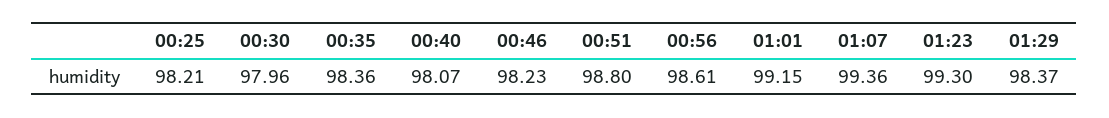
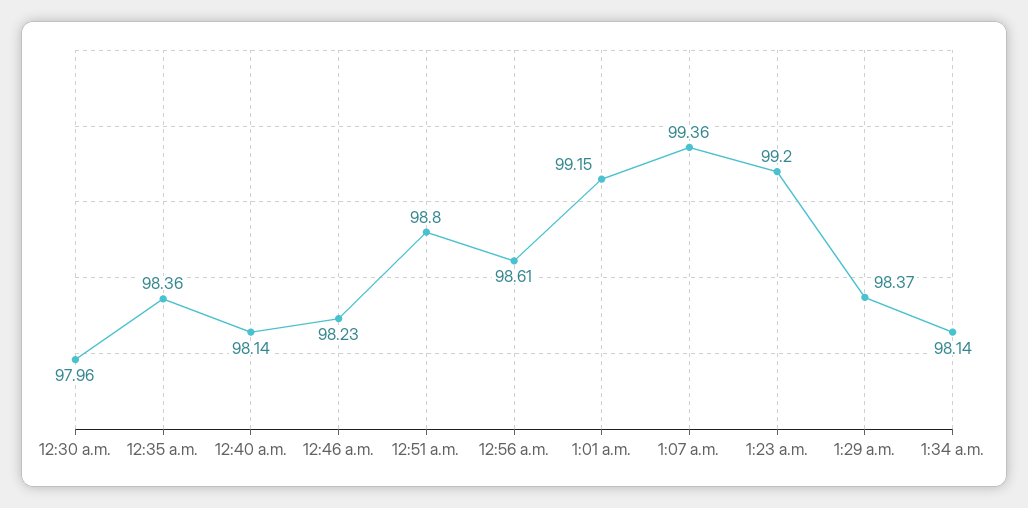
00:25: 98.21 -> none
00:40: 98.07 -> 98.14
01:23: 99.3 -> 99.2
1:34 a.m.: none -> 98.14

